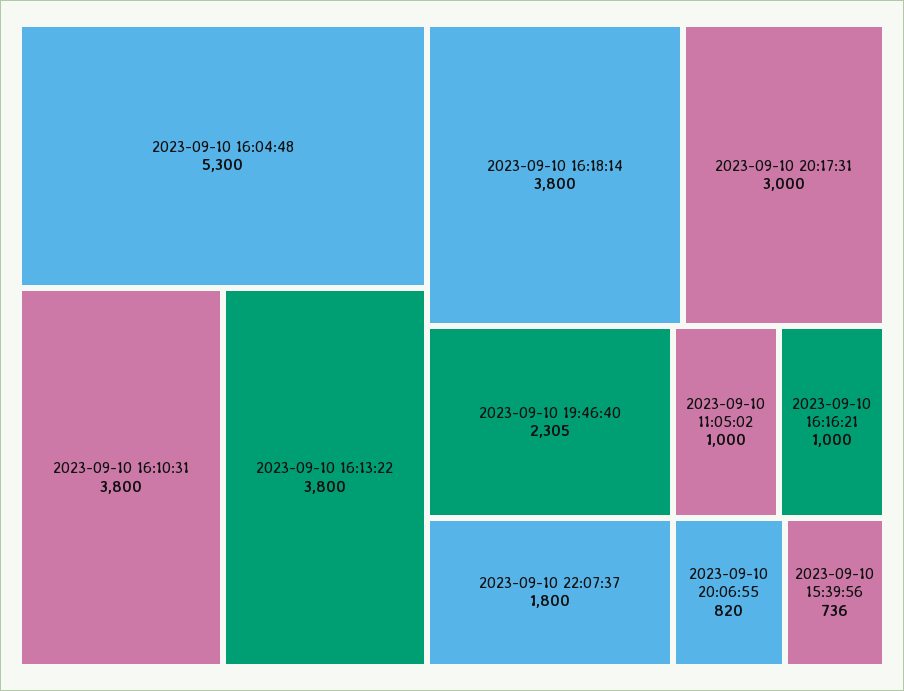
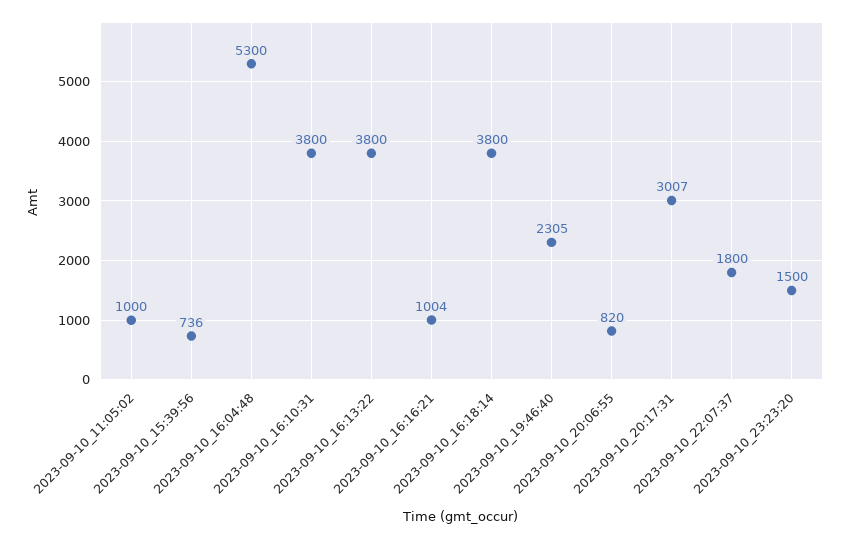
2023-09-10 20:17:31: 3000 -> 3007
2023-09-10 16:16:21: 1000 -> 1004
2023-09-10_23:23:20: none -> 1500

